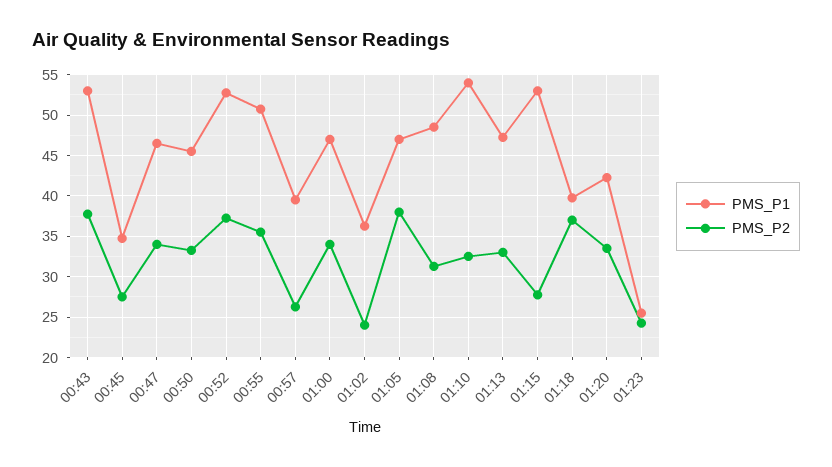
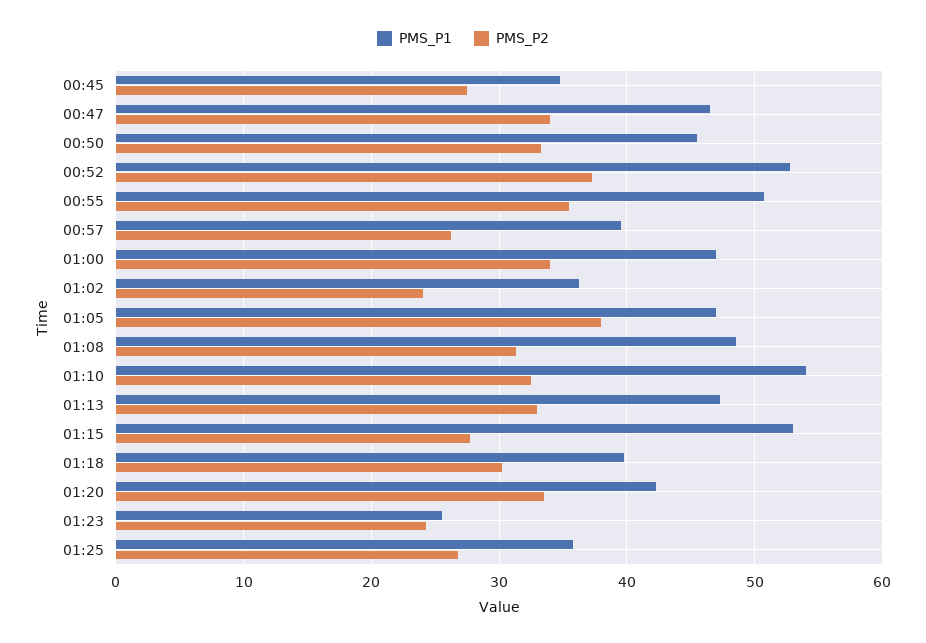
PMS_P1, 00:43: 53 -> none
PMS_P2, 00:43: 38 -> none
PMS_P2, 01:18: 37 -> 30
PMS_P1, 01:25: none -> 36
PMS_P2, 01:25: none -> 27

